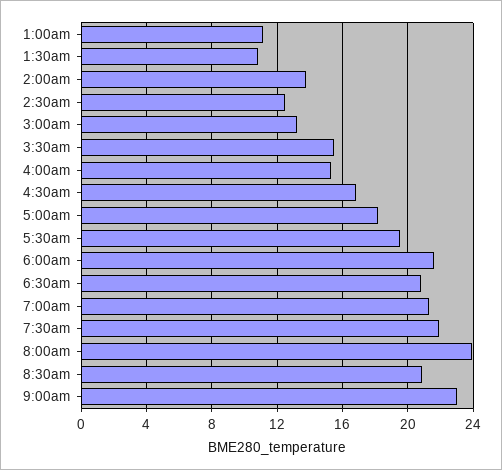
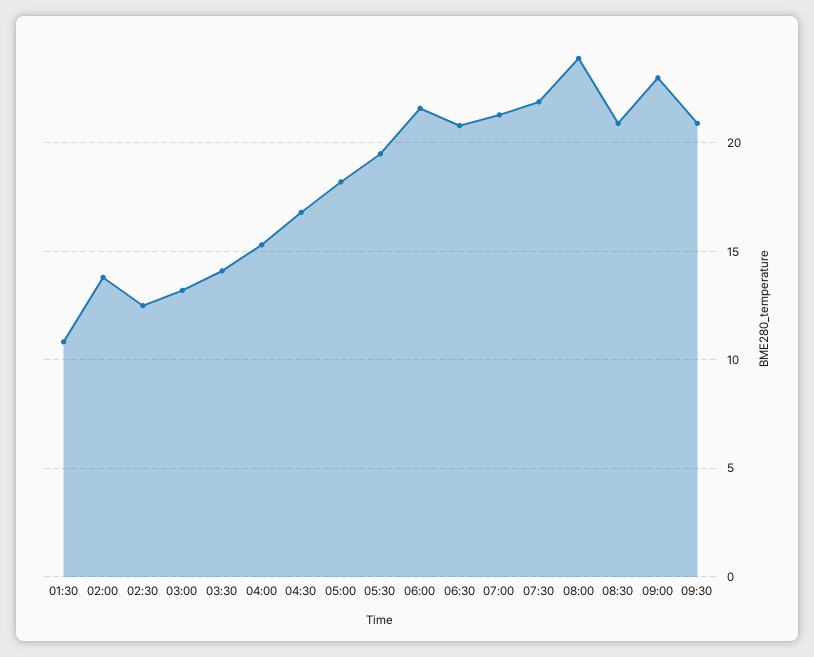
1:00am: 11 -> none
3:30am: 15.5 -> 14
09:30: none -> 21

